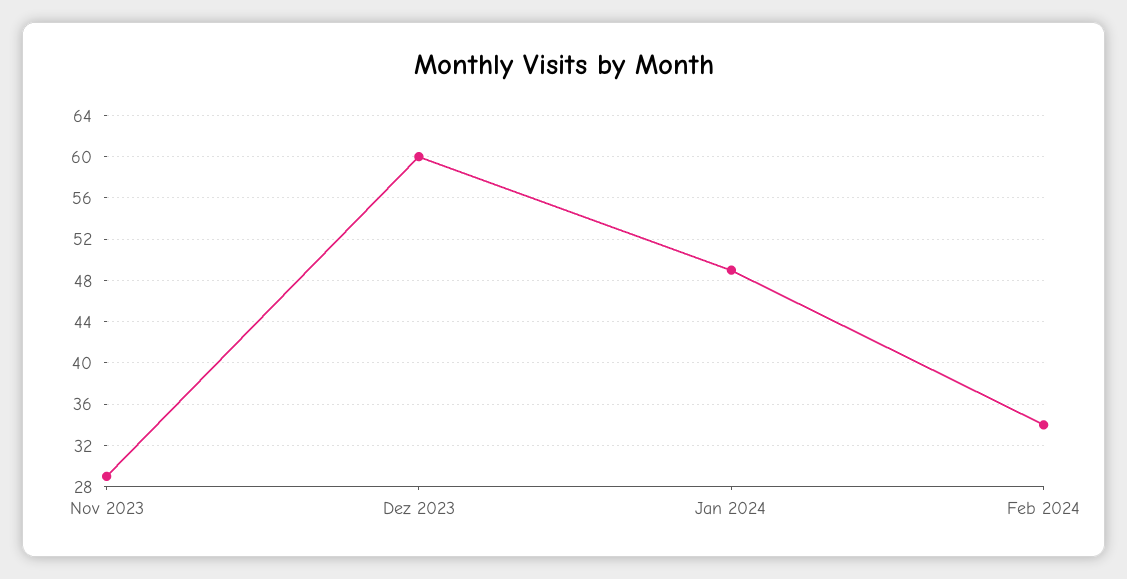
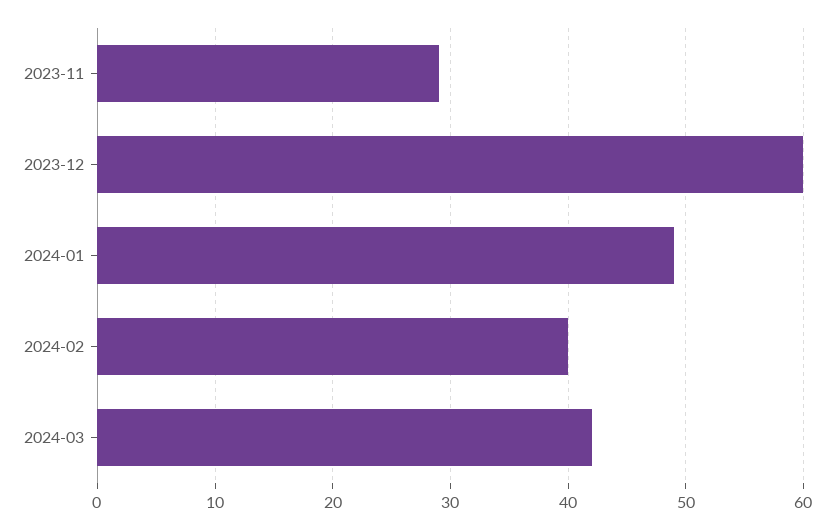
Feb 2024: 34 -> 40
2024-03: none -> 42

